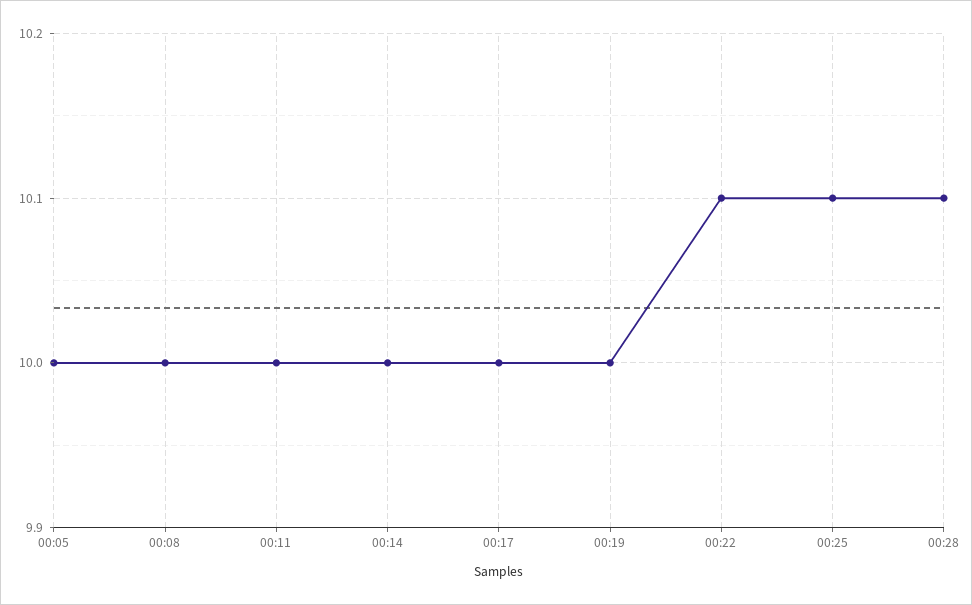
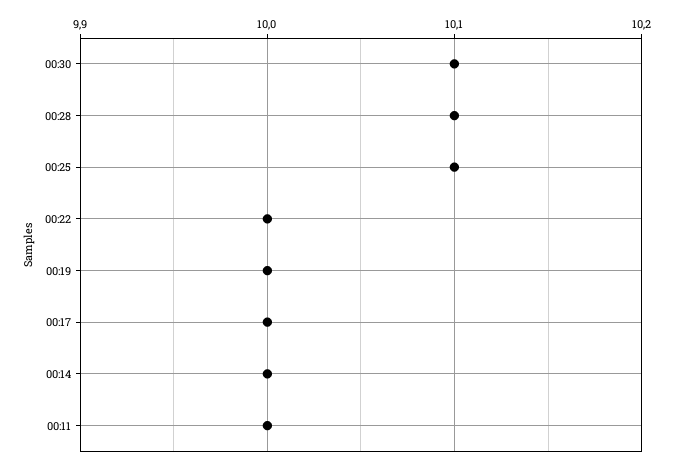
00:05: 10 -> none
00:08: 10 -> none
00:22: 10.1 -> 10
00:30: none -> 10.1

